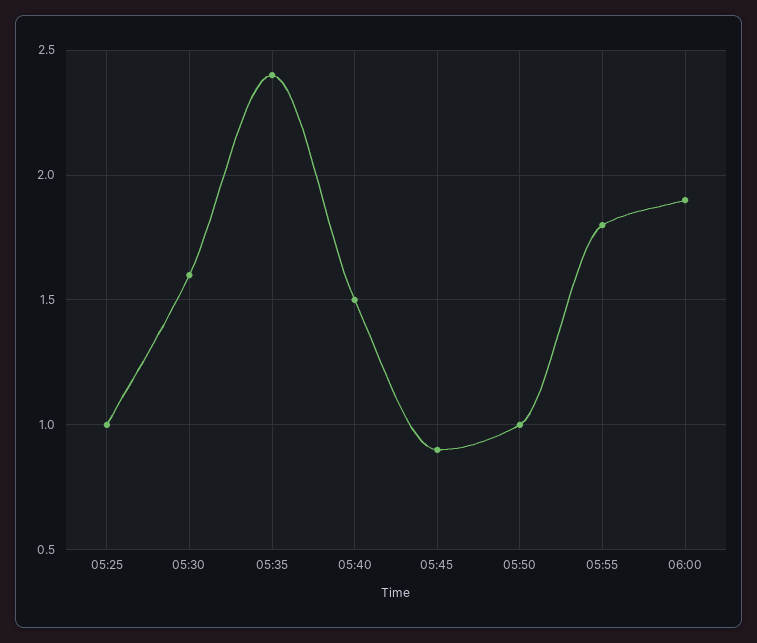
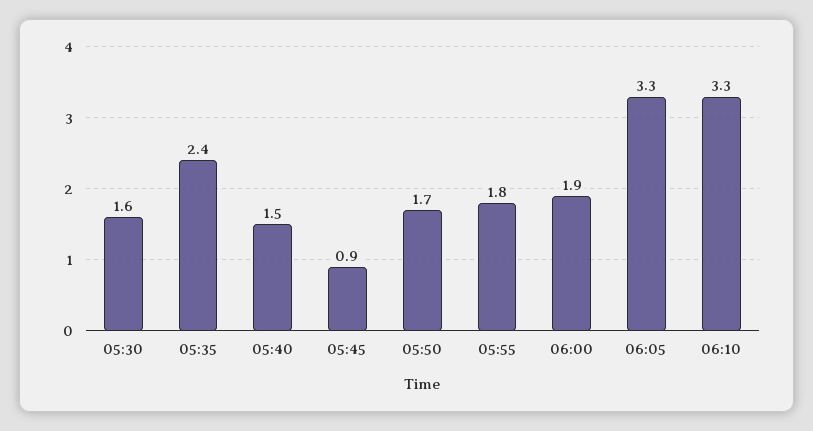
05:25: 1 -> none
05:50: 1 -> 1.7
06:05: none -> 3.3
06:10: none -> 3.3

